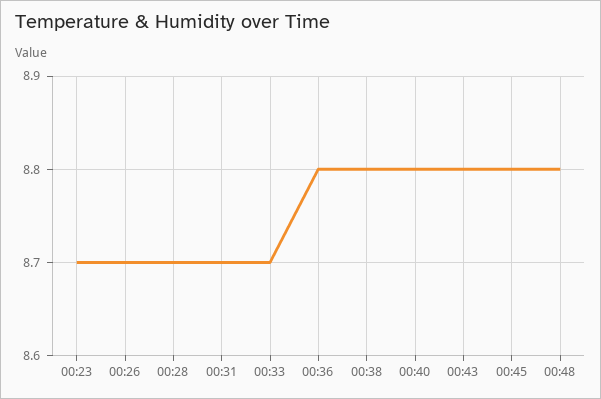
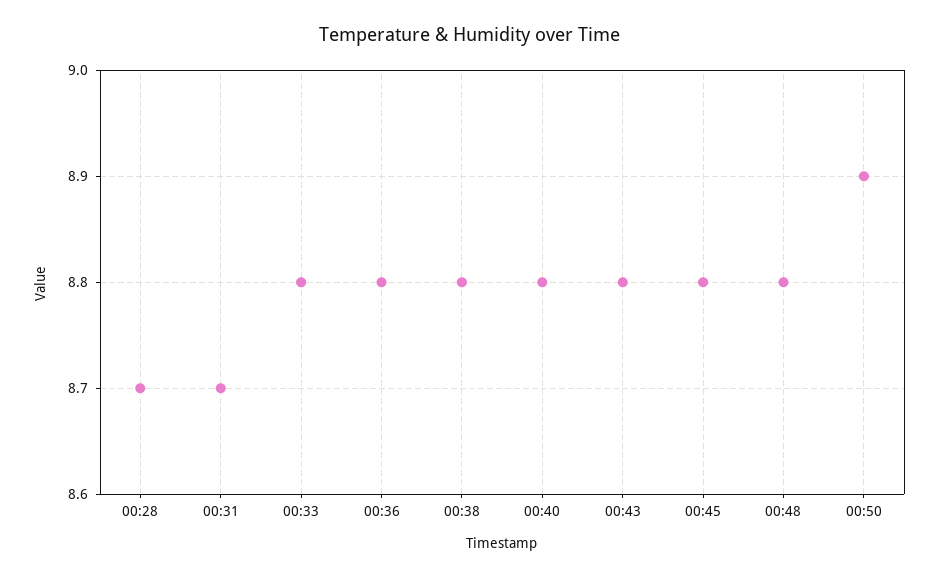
00:23: 8.7 -> none
00:26: 8.7 -> none
00:33: 8.7 -> 8.8
00:50: none -> 8.9

